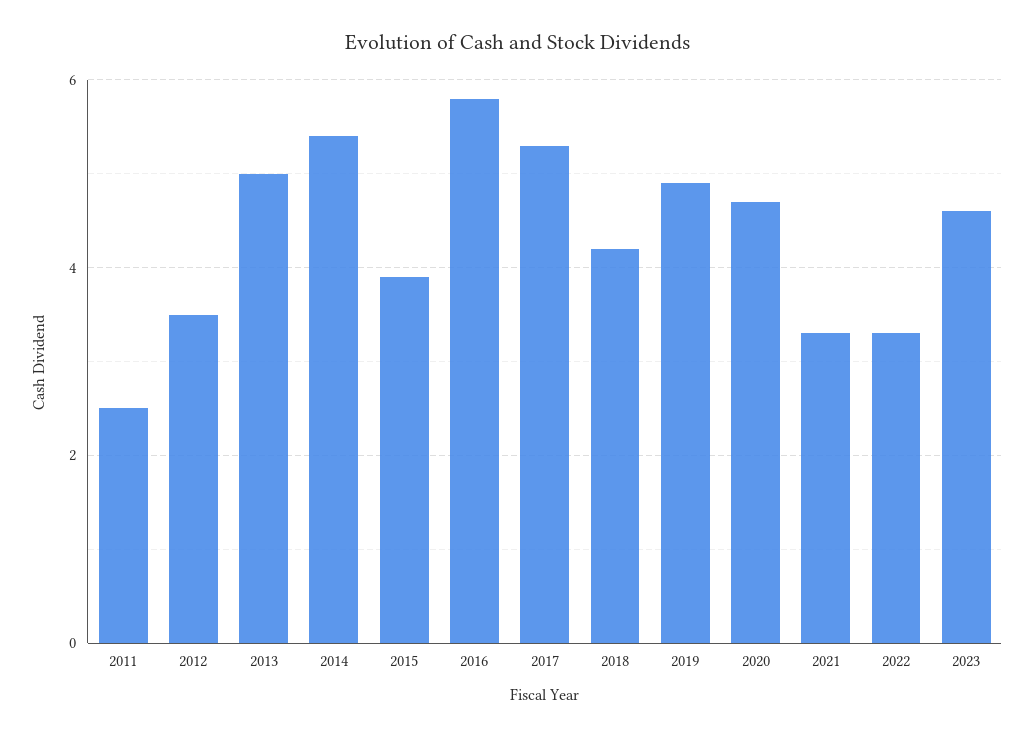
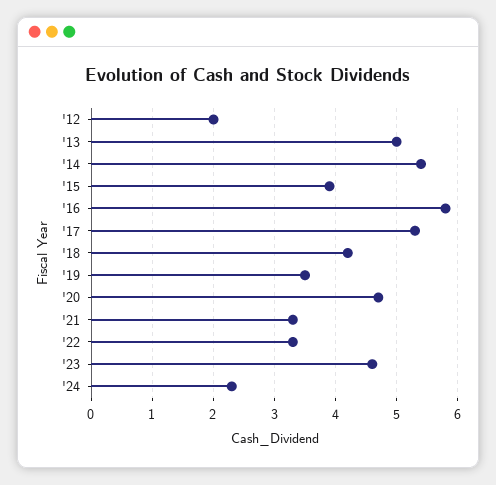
2011: 2.5 -> none
2012: 3.5 -> 2
2019: 5 -> 3.5
'24: none -> 2.3

